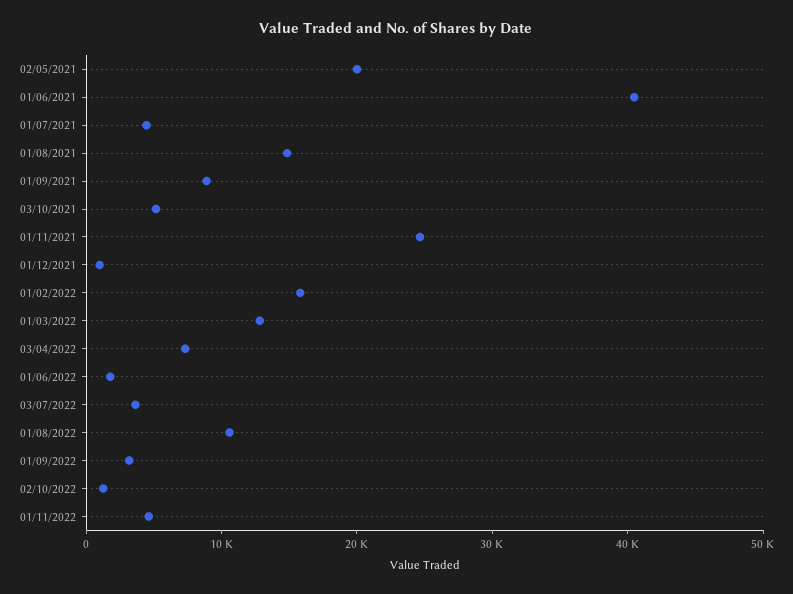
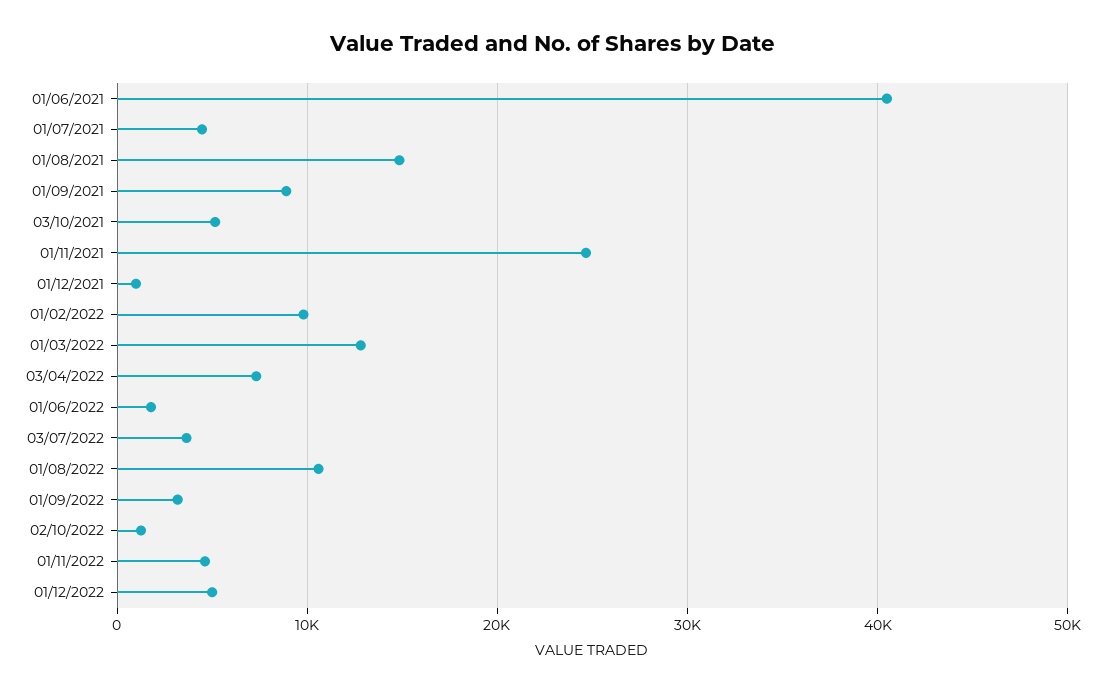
02/05/2021: 20000 -> none
01/02/2022: 16000 -> 10000
01/12/2022: none -> 5000

